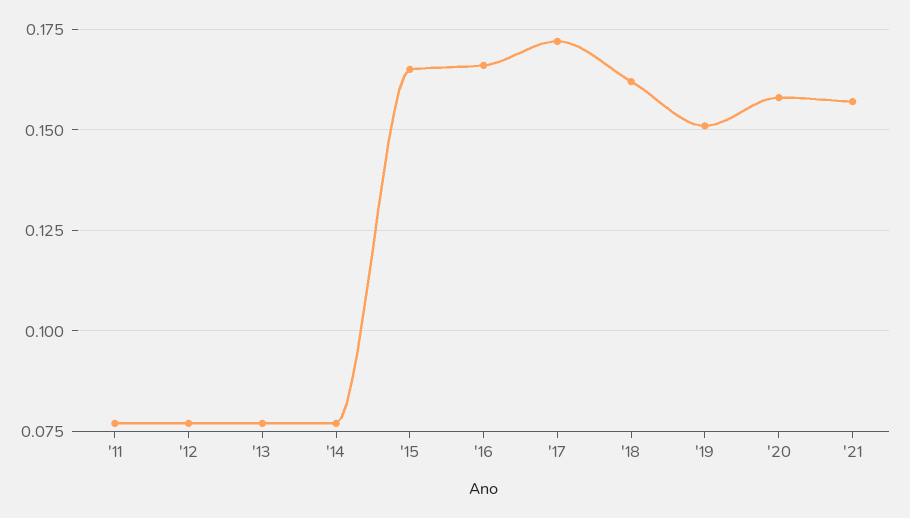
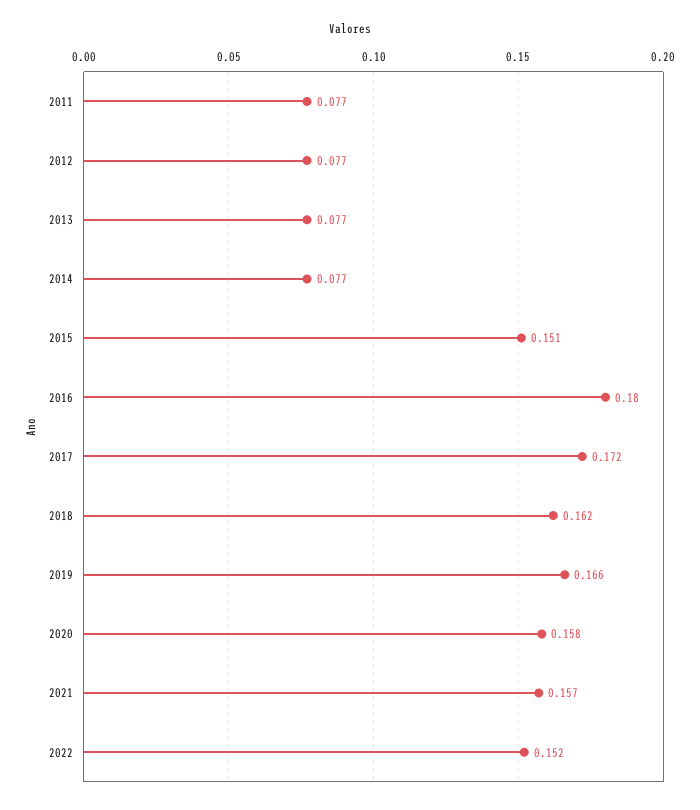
'15: 0.165 -> 0.151
'16: 0.165 -> 0.18
'19: 0.15 -> 0.166
2022: none -> 0.152

